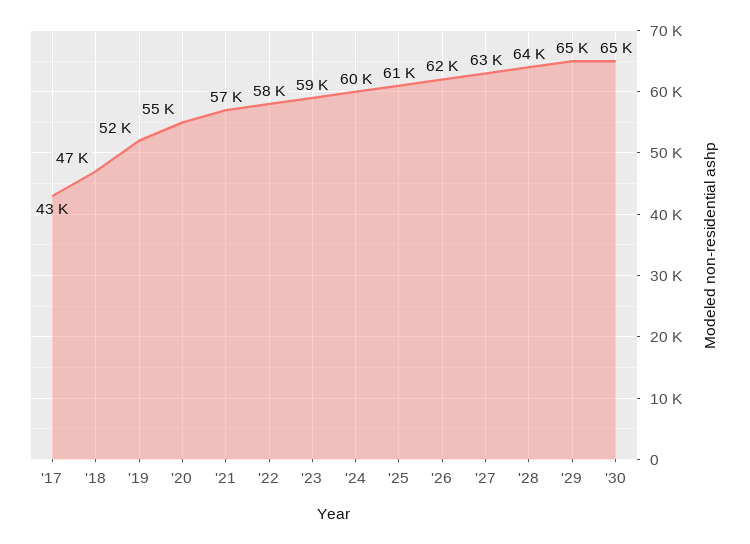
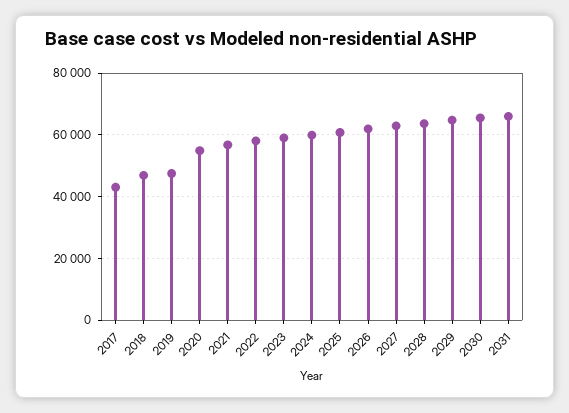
'19: 52000 -> 48000
2031: none -> 66000

